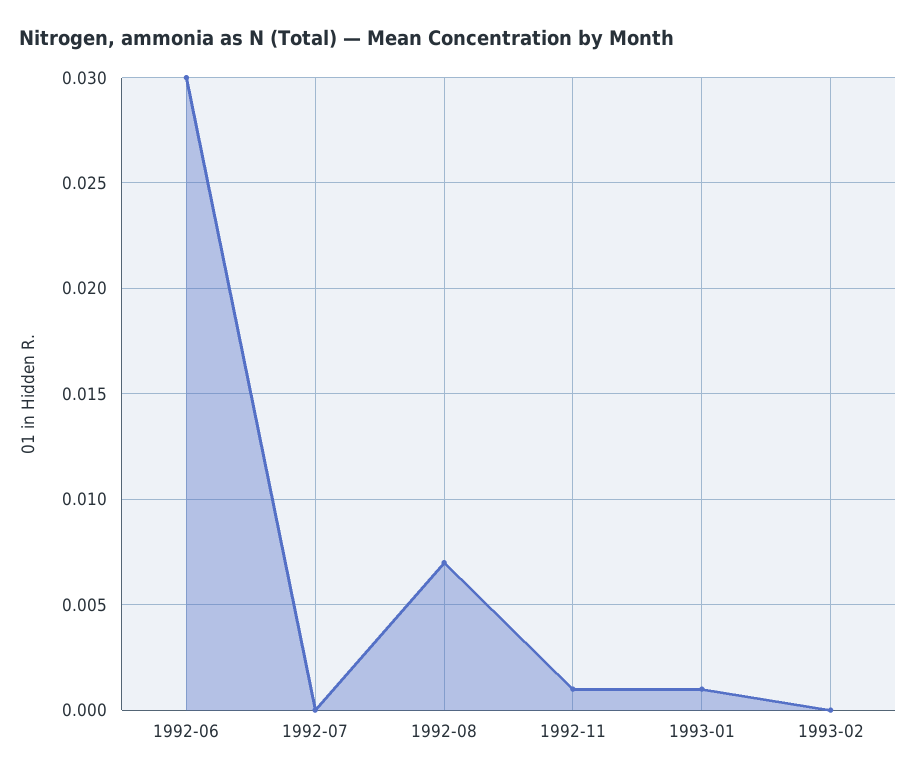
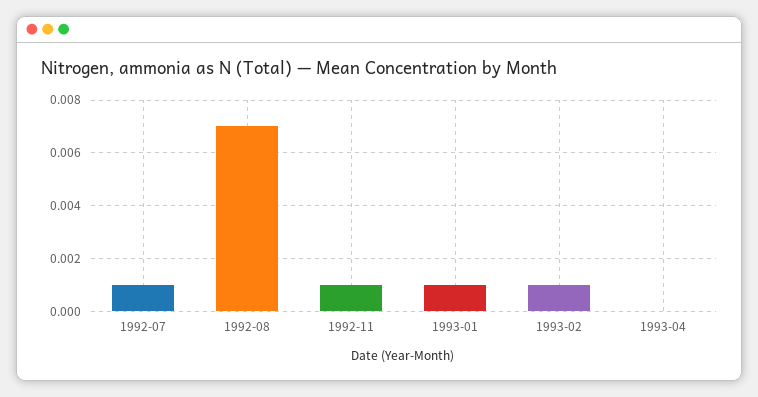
1992-06: 0.03 -> none
1992-07: 0 -> 0.001
1993-02: 0 -> 0.001
1993-04: none -> 0

